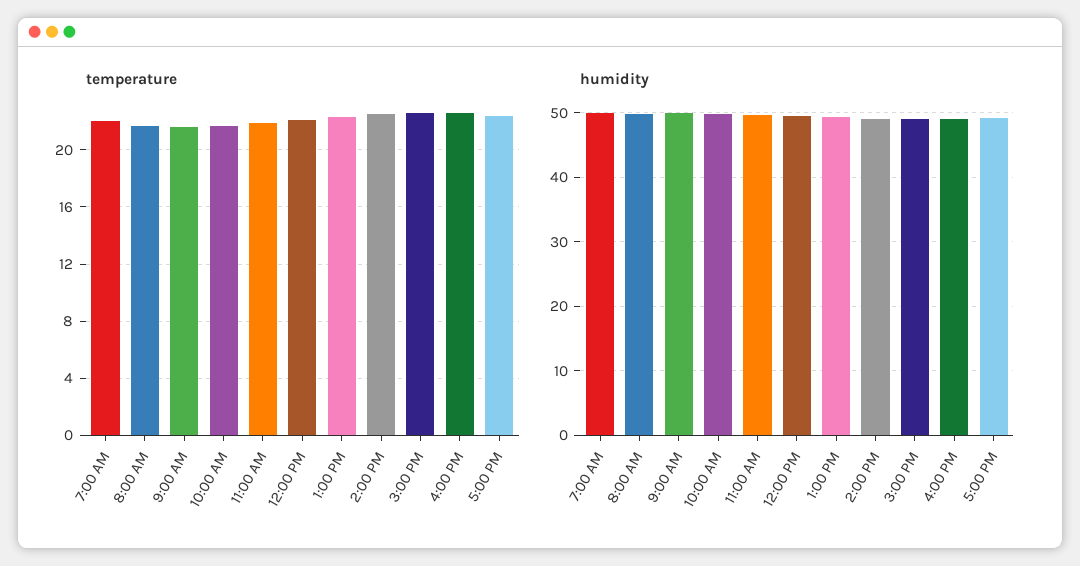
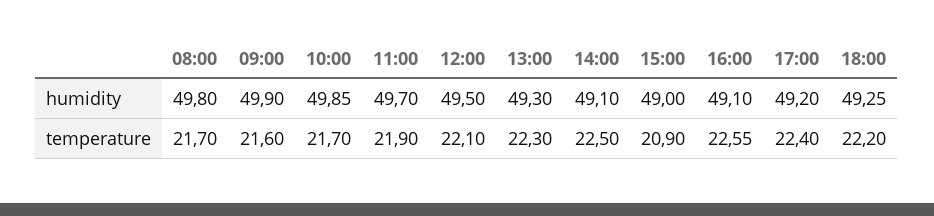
temperature, 7:00 AM: 22 -> none
temperature, 3:00 PM: 22.5 -> 20.9
humidity, 7:00 AM: 50 -> none
humidity, 18:00: none -> 49.25
temperature, 18:00: none -> 22.2

